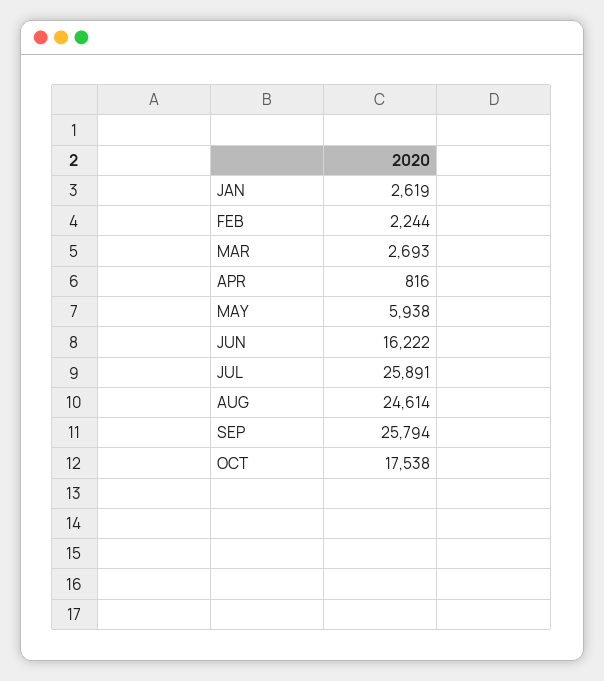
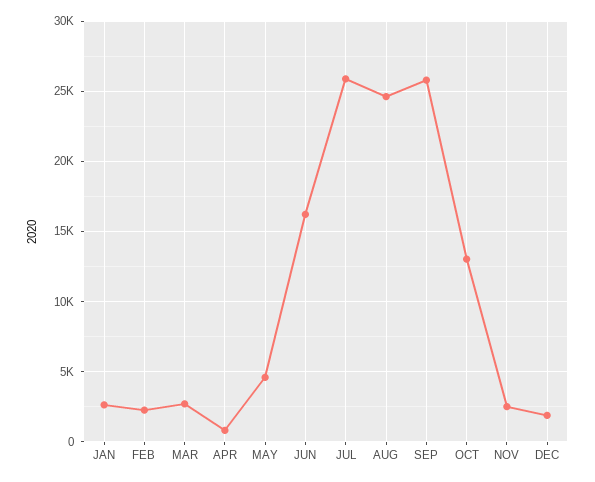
MAY: 5938 -> 4500
OCT: 17538 -> 13000
NOV: none -> 2500
DEC: none -> 2000

